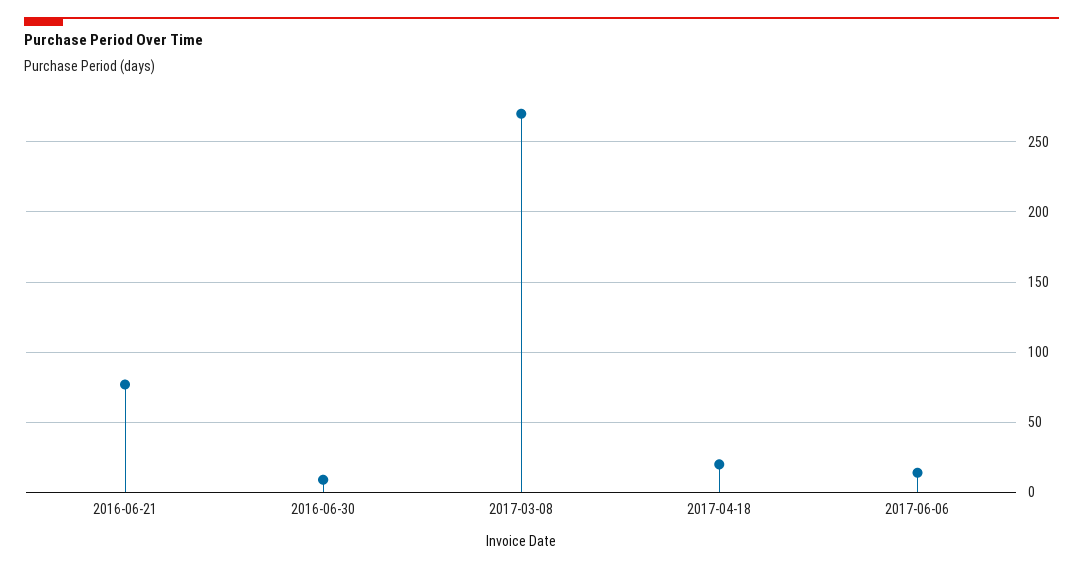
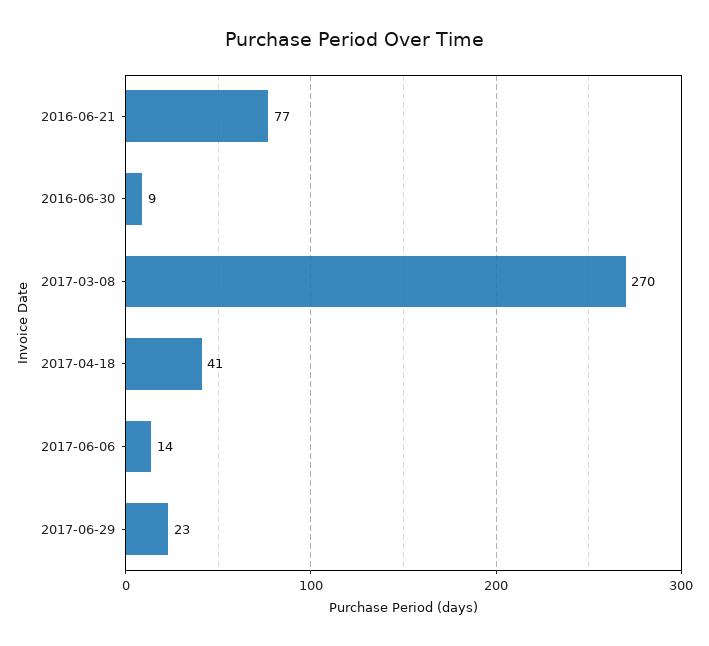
2017-04-18: 20 -> 41
2017-06-29: none -> 23

